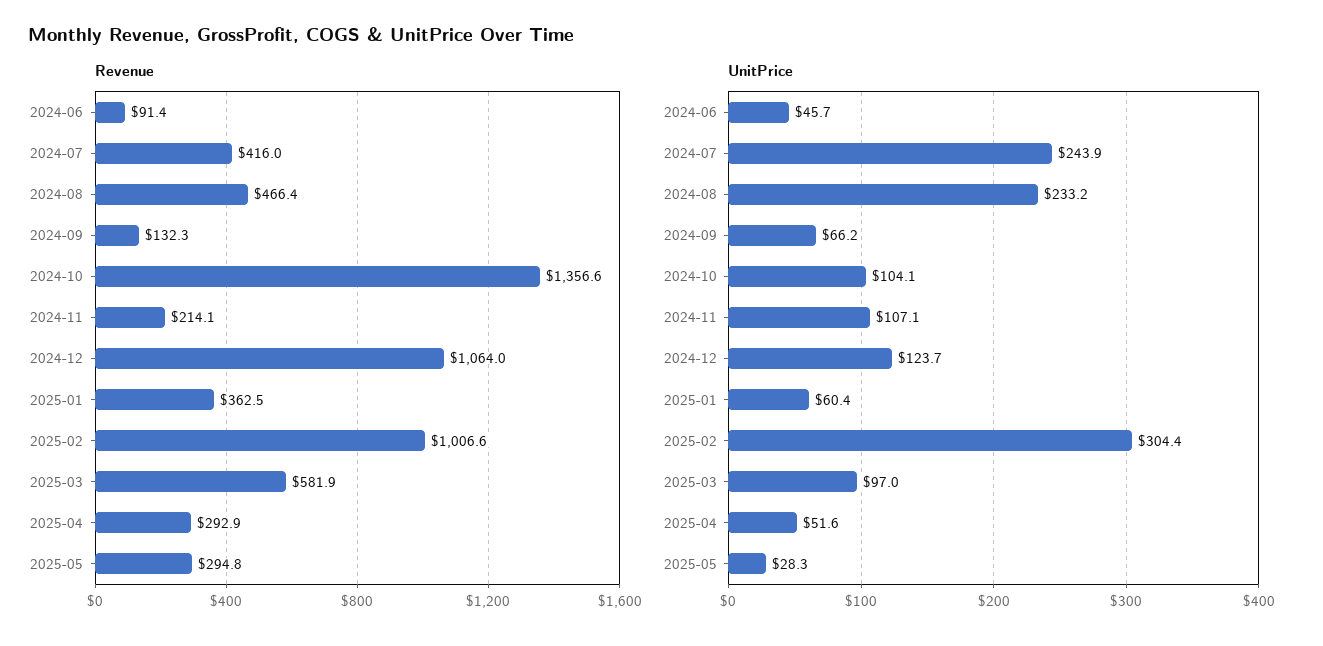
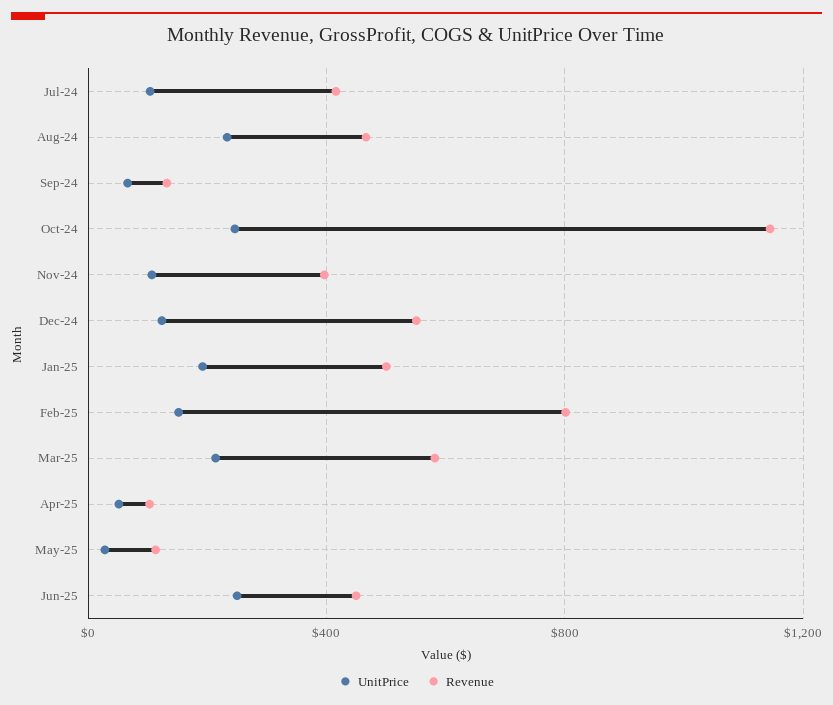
Revenue, 2024-06: 91.4 -> none
Revenue, 2024-10: 1356.6 -> 1150
Revenue, 2024-11: 214.1 -> 400
Revenue, 2024-12: 1064 -> 550
Revenue, 2025-01: 362.5 -> 500
Revenue, 2025-02: 1006.6 -> 800
Revenue, 2025-04: 292.9 -> 100
Revenue, 2025-05: 294.8 -> 100
UnitPrice, 2024-06: 45.7 -> none
UnitPrice, 2024-07: 243.9 -> 100
UnitPrice, 2024-10: 104.1 -> 250
UnitPrice, 2025-01: 60.4 -> 200
UnitPrice, 2025-02: 304.4 -> 150
UnitPrice, 2025-03: 97 -> 200
UnitPrice, Jun-25: none -> 250
Revenue, Jun-25: none -> 450

